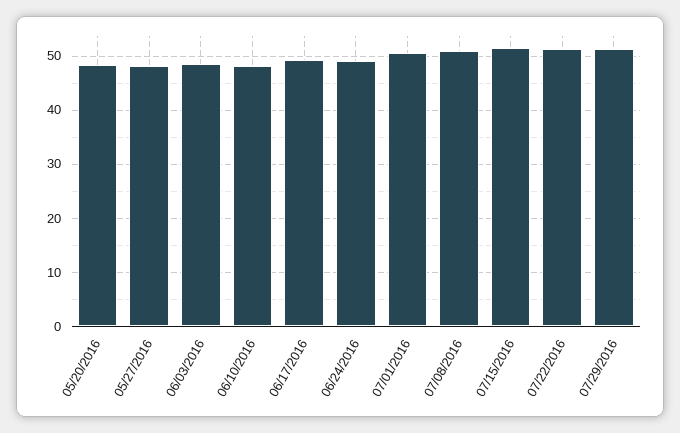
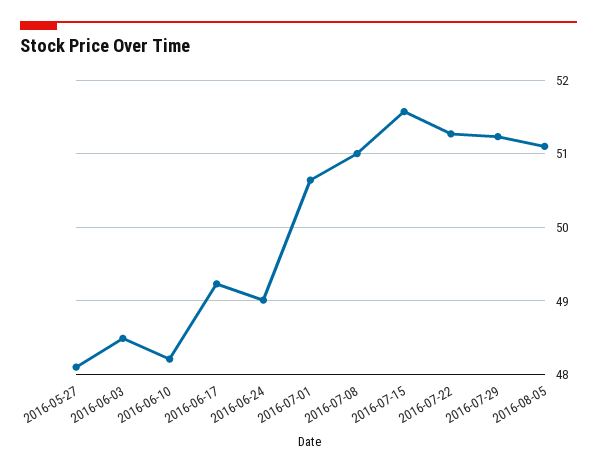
05/20/2016: 48 -> none
2016-08-05: none -> 51.1

